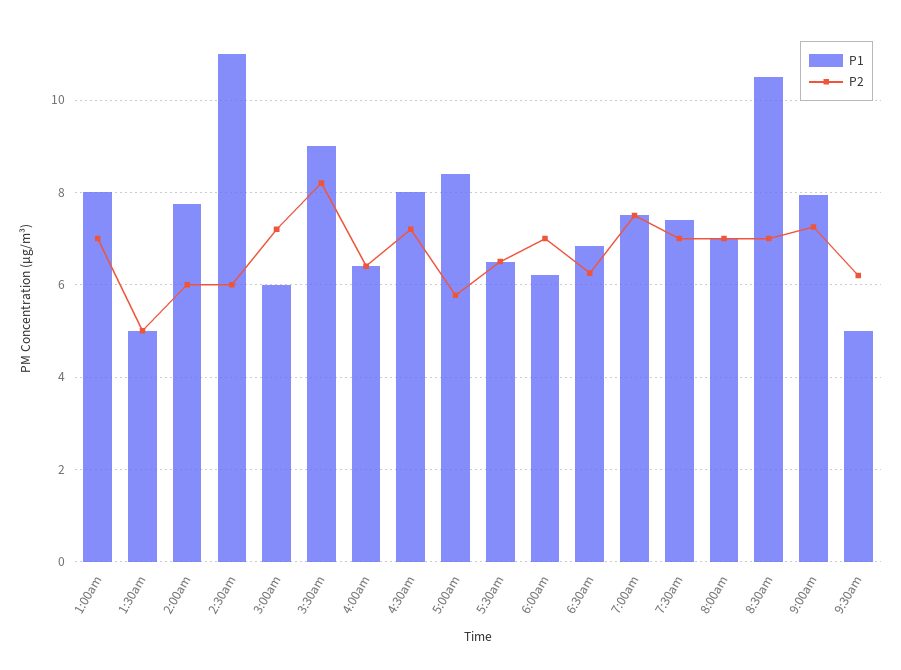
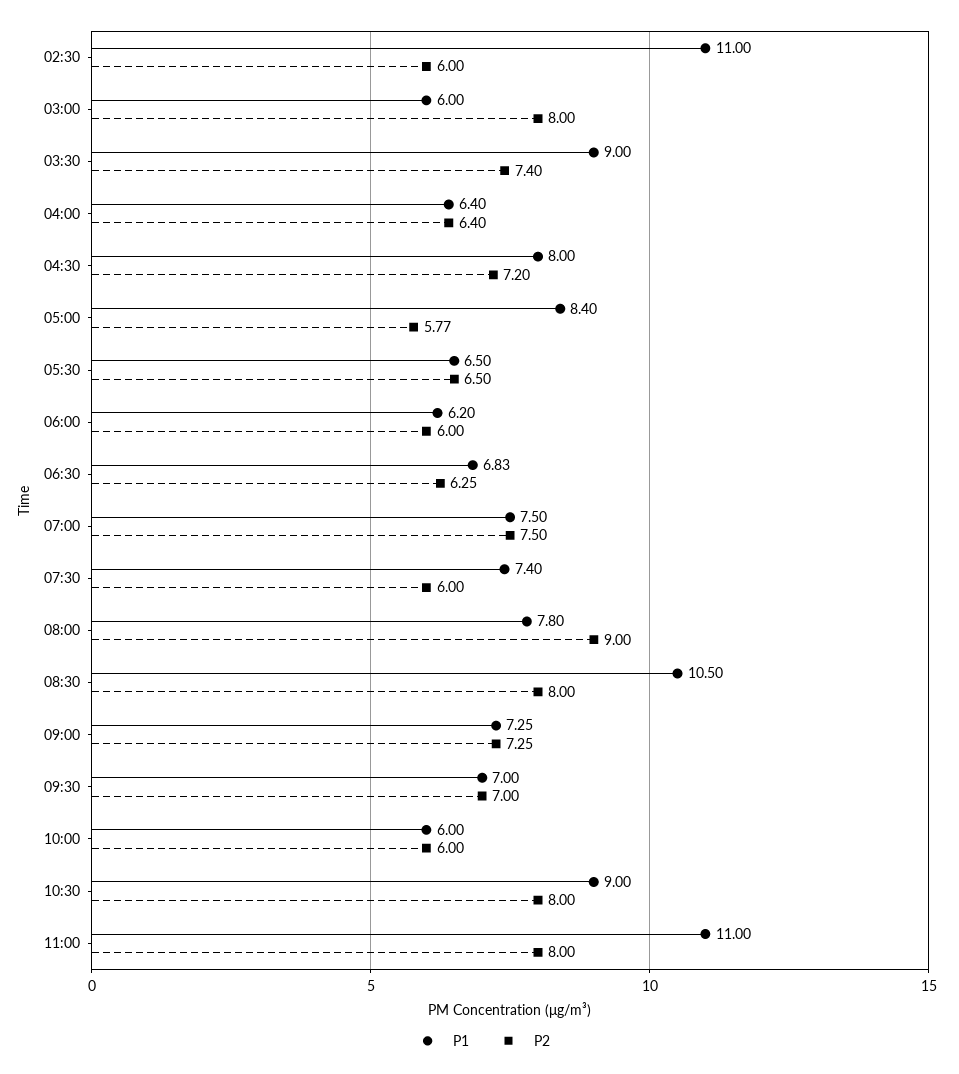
P1, 1:00am: 8 -> none
P2, 1:00am: 7 -> none
P1, 1:30am: 5 -> none
P2, 1:30am: 5 -> none
P1, 2:00am: 7.8 -> none
P2, 2:00am: 6 -> none
P2, 3:00am: 7.2 -> 8
P2, 3:30am: 8.2 -> 7.4
P2, 6:00am: 7 -> 6
P2, 7:30am: 7 -> 6
P1, 8:00am: 7 -> 7.8
P2, 8:00am: 7 -> 9
P2, 8:30am: 7 -> 8
P1, 9:00am: 8 -> 7.25
P1, 9:30am: 5 -> 7
P2, 9:30am: 6.2 -> 7
P1, 10:00: none -> 6
P2, 10:00: none -> 6
P1, 10:30: none -> 9
P2, 10:30: none -> 8
P1, 11:00: none -> 11
P2, 11:00: none -> 8

